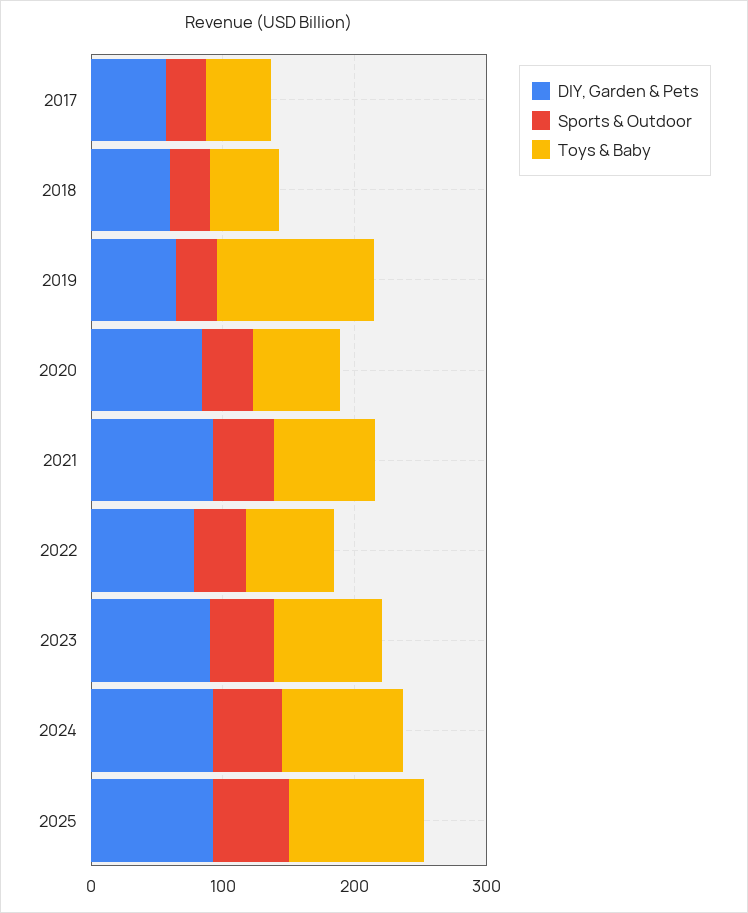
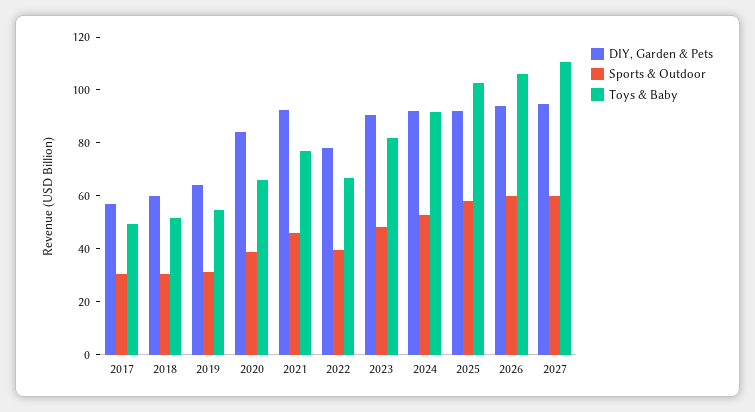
Toys & Baby, 2019: 120 -> 55
DIY, Garden & Pets, 2026: none -> 95
Sports & Outdoor, 2026: none -> 60
Toys & Baby, 2026: none -> 105
DIY, Garden & Pets, 2027: none -> 95
Sports & Outdoor, 2027: none -> 60
Toys & Baby, 2027: none -> 110

